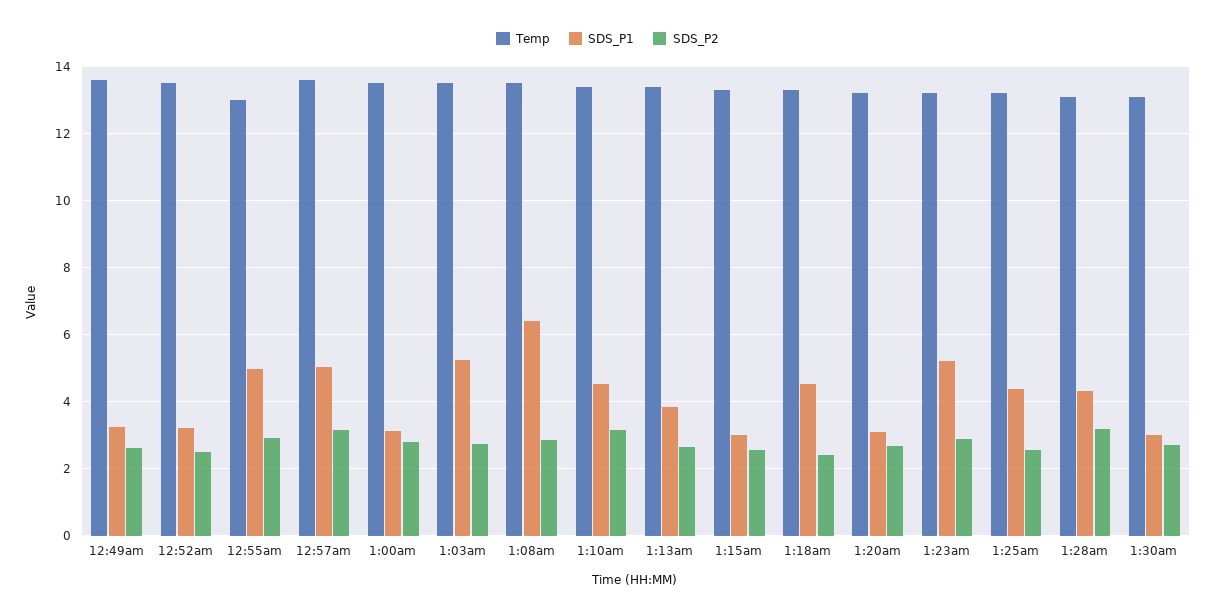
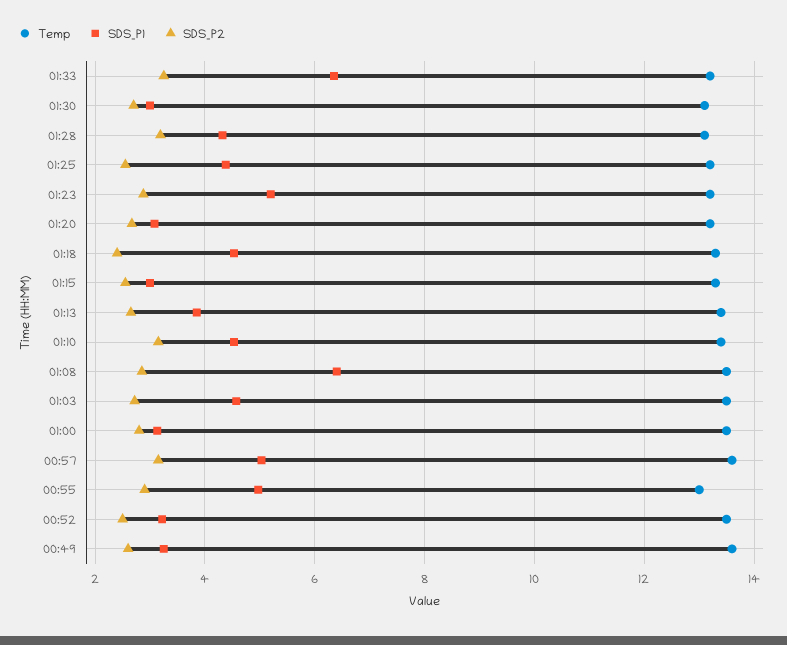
SDS_P1, 1:03am: 5.2 -> 4.6
Temp, 01:33: none -> 13.2
SDS_P1, 01:33: none -> 6.4
SDS_P2, 01:33: none -> 3.2

